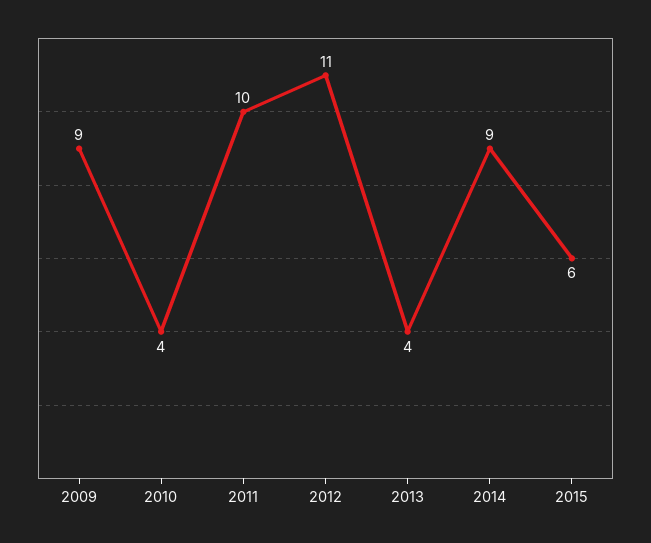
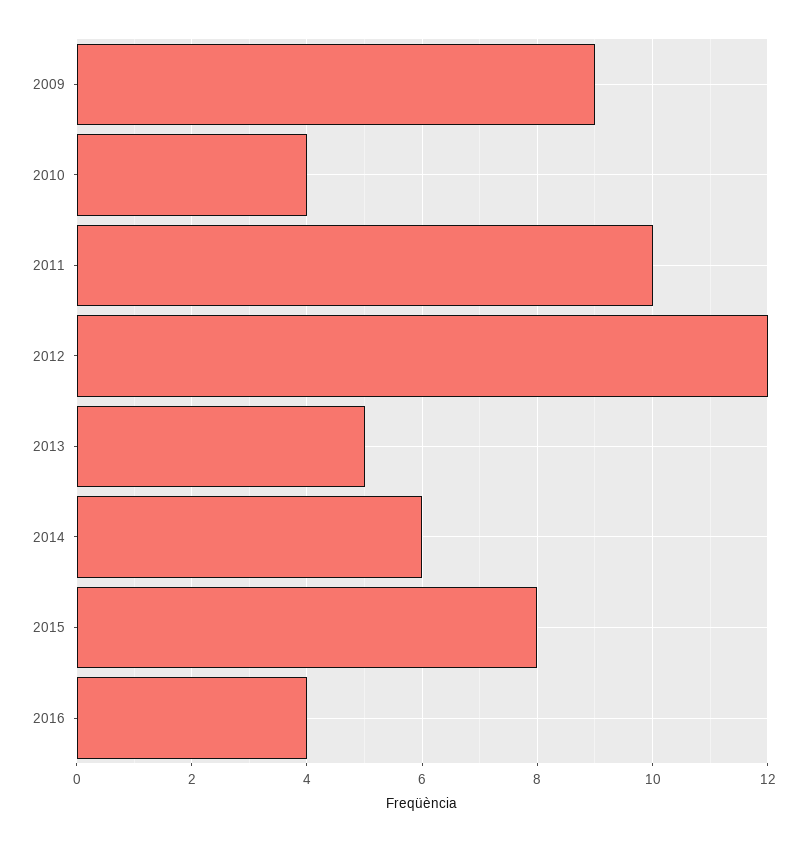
2012: 11 -> 12
2013: 4 -> 5
2014: 9 -> 6
2015: 6 -> 8
2016: none -> 4

